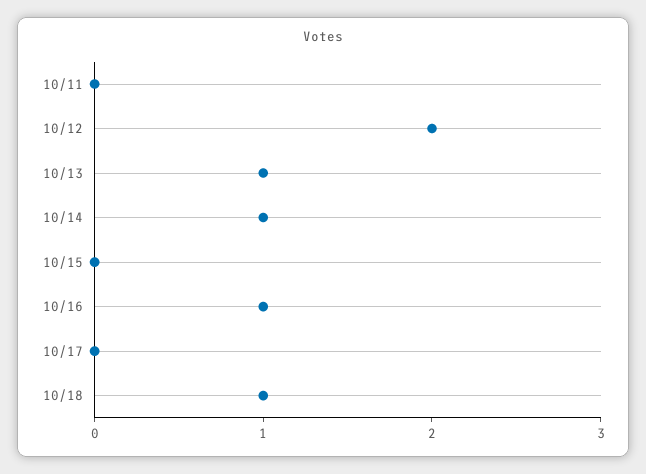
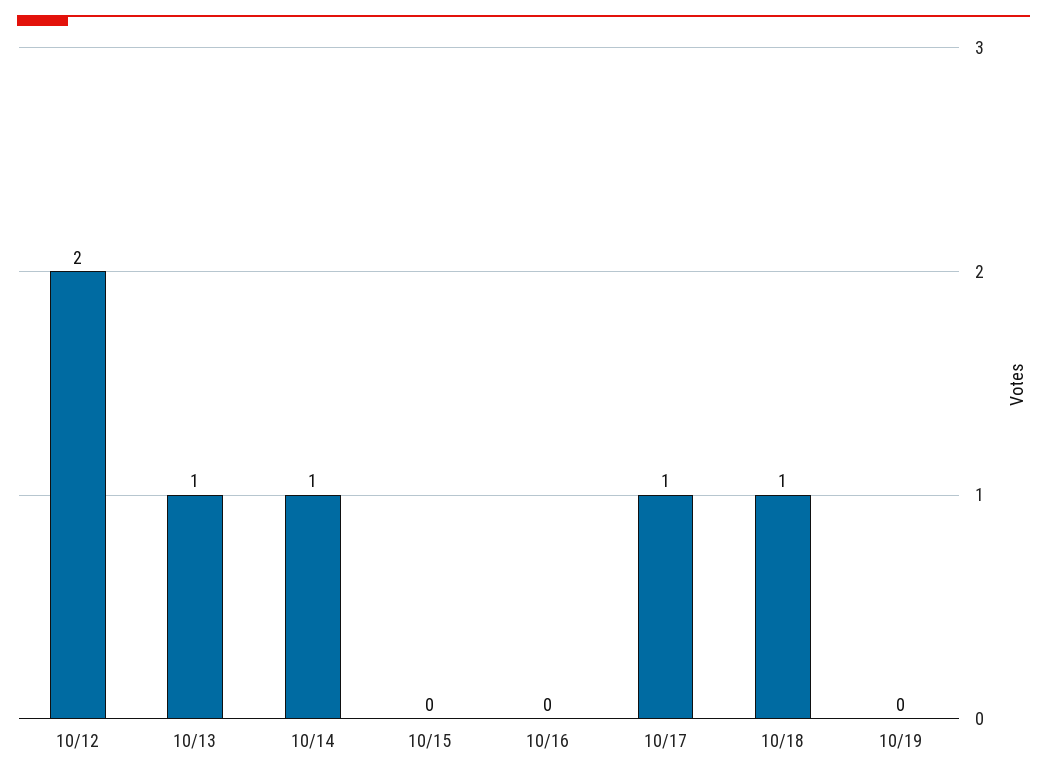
10/11: 0 -> none
10/16: 1 -> 0
10/17: 0 -> 1
10/19: none -> 0

